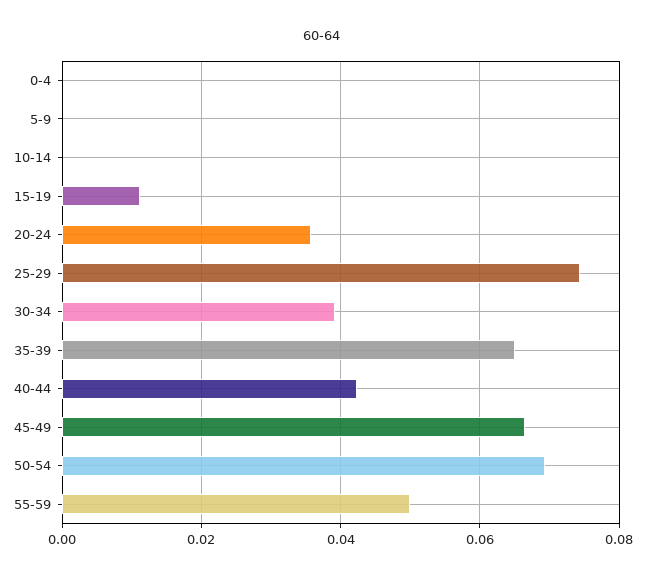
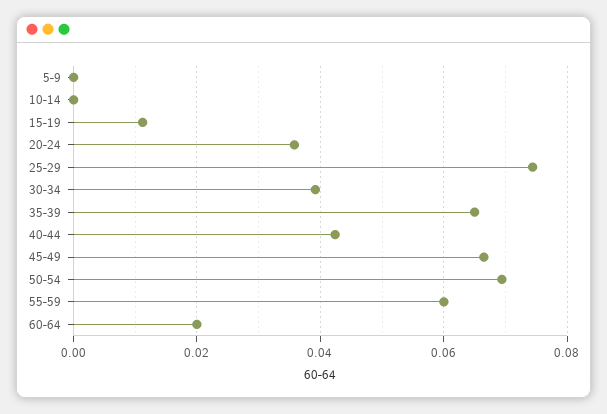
0-4: 0 -> none
55-59: 0.05 -> 0.06
60-64: none -> 0.02

